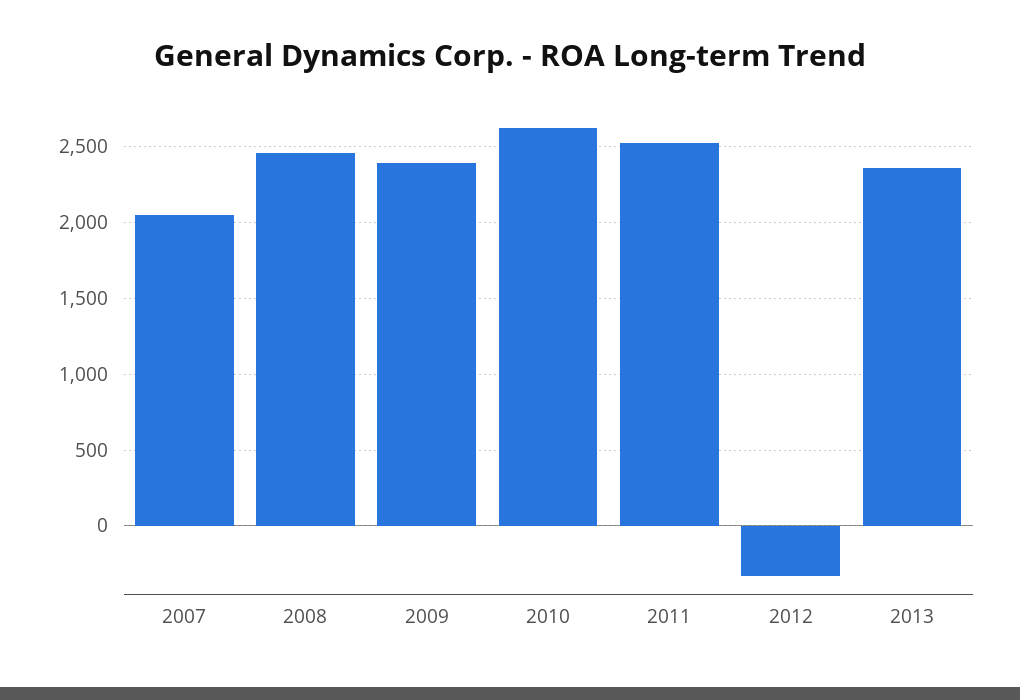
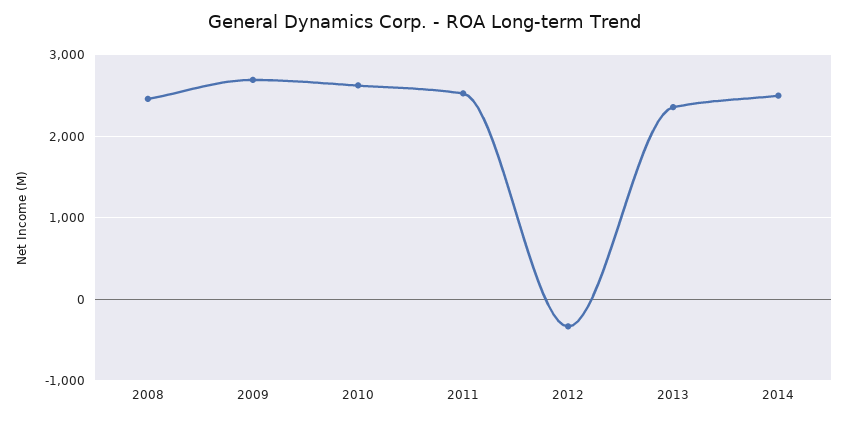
2007: 2050 -> none
2009: 2400 -> 2700
2014: none -> 2500

